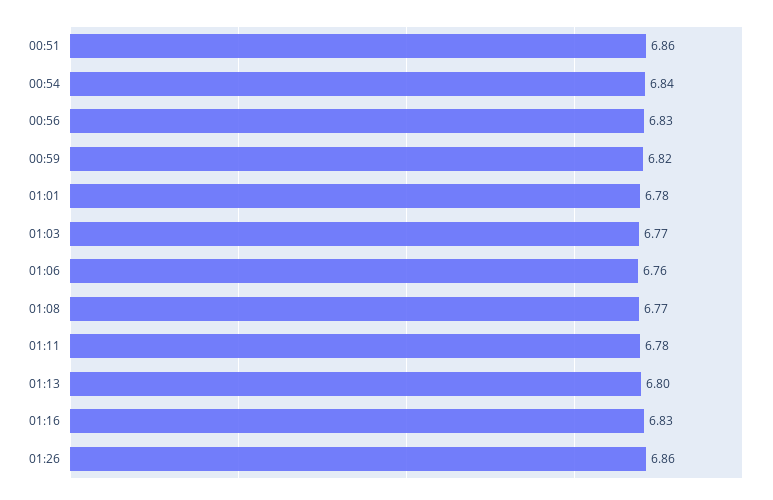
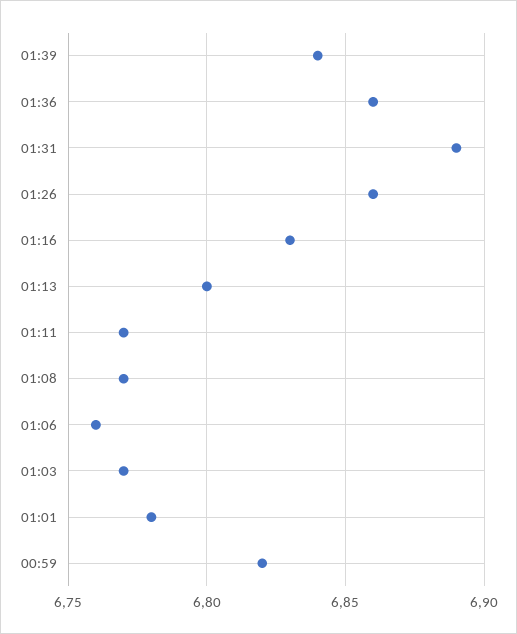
00:51: 6.86 -> none
00:54: 6.84 -> none
00:56: 6.83 -> none
01:11: 6.78 -> 6.77
01:39: none -> 6.84
01:36: none -> 6.86
01:31: none -> 6.89

